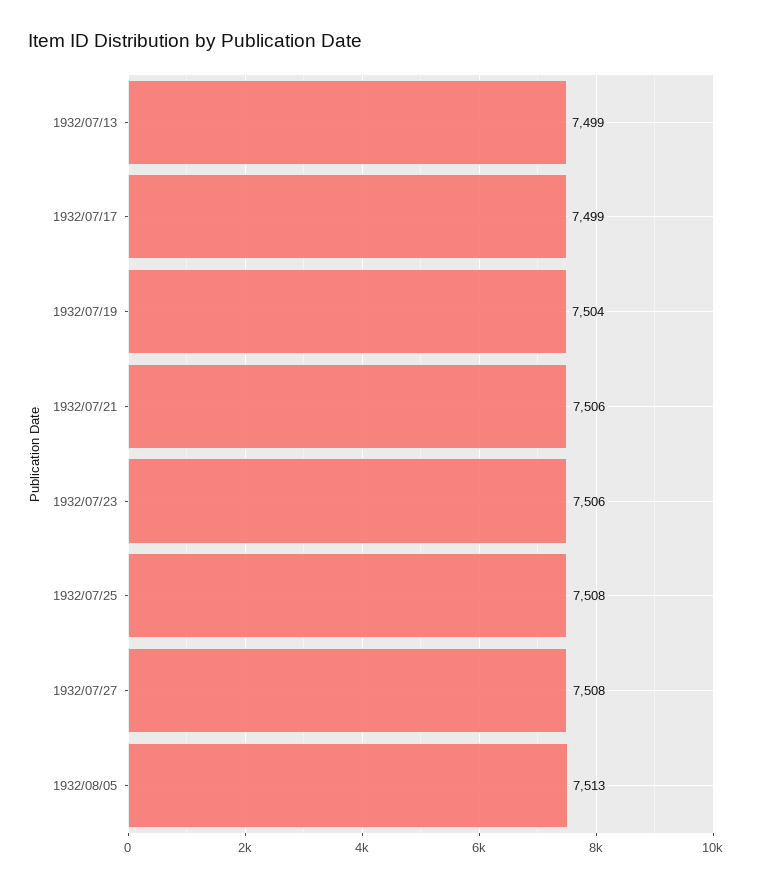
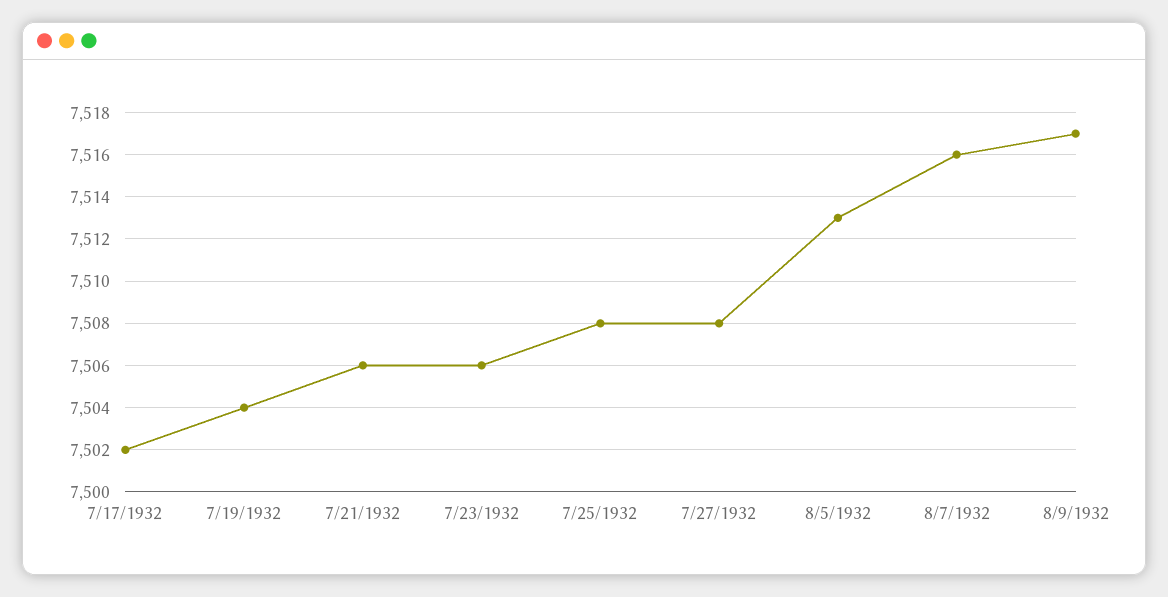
1932/07/13: 7499 -> none
1932/07/17: 7499 -> 7502
8/7/1932: none -> 7516
8/9/1932: none -> 7517

